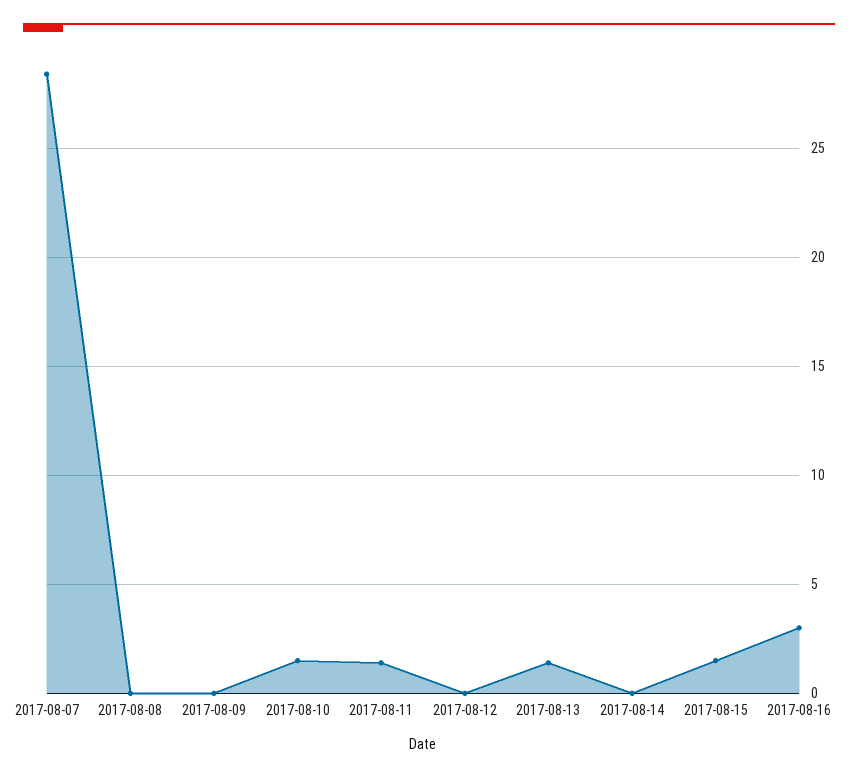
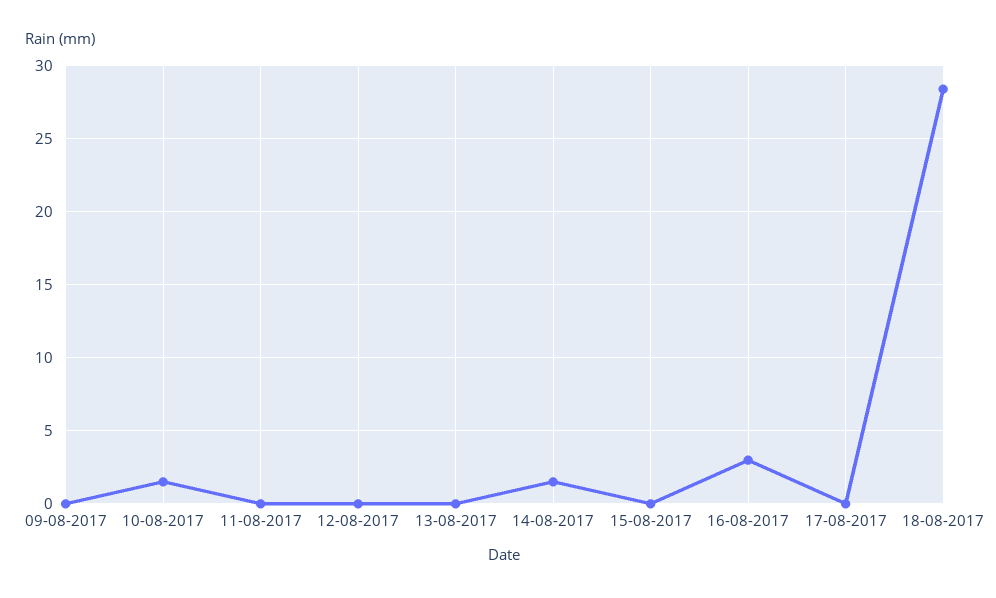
2017-08-07: 28.5 -> none
2017-08-08: 0 -> none
2017-08-11: 1.5 -> 0
2017-08-13: 1.5 -> 0
2017-08-14: 0 -> 1.5
2017-08-15: 1.5 -> 0
17-08-2017: none -> 0
18-08-2017: none -> 28.5

